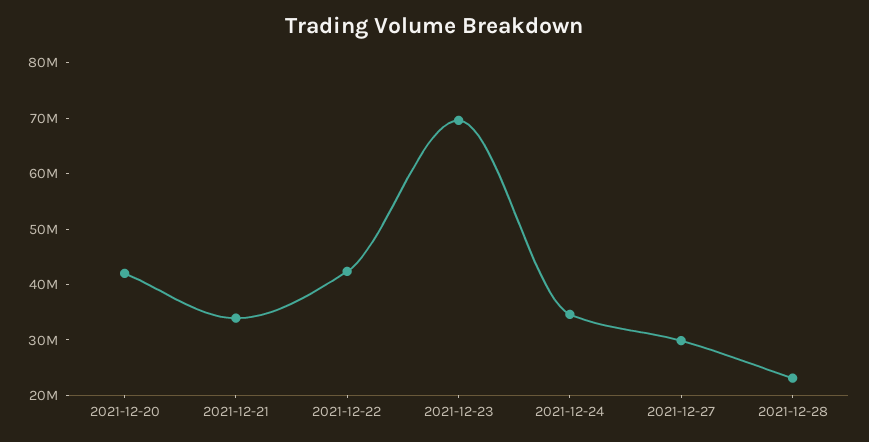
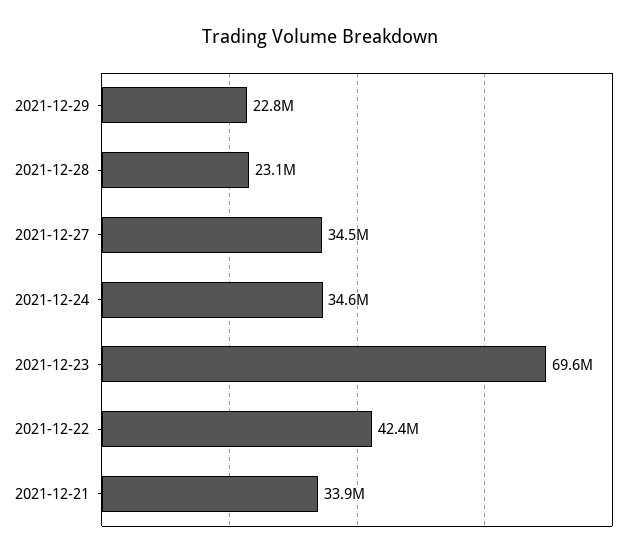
2021-12-20: 42000000 -> none
2021-12-27: 30000000 -> 34500000
2021-12-29: none -> 22800000

